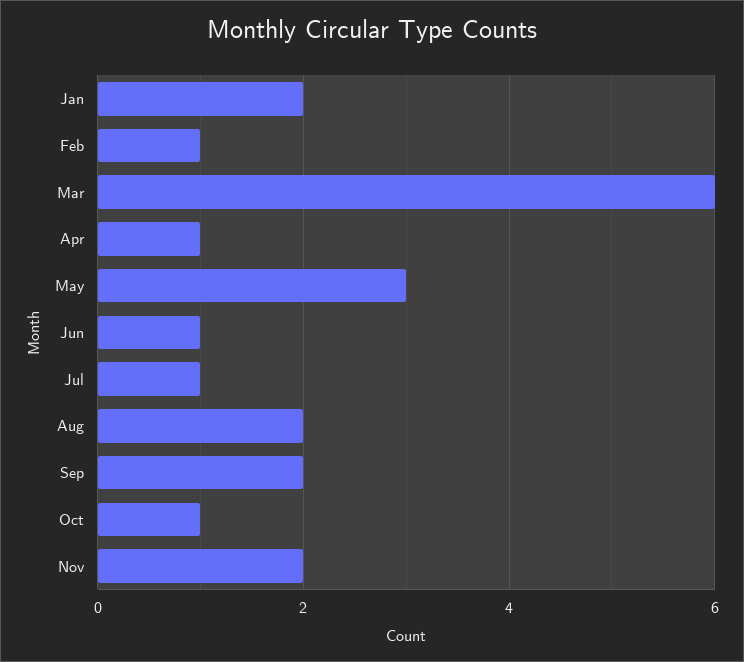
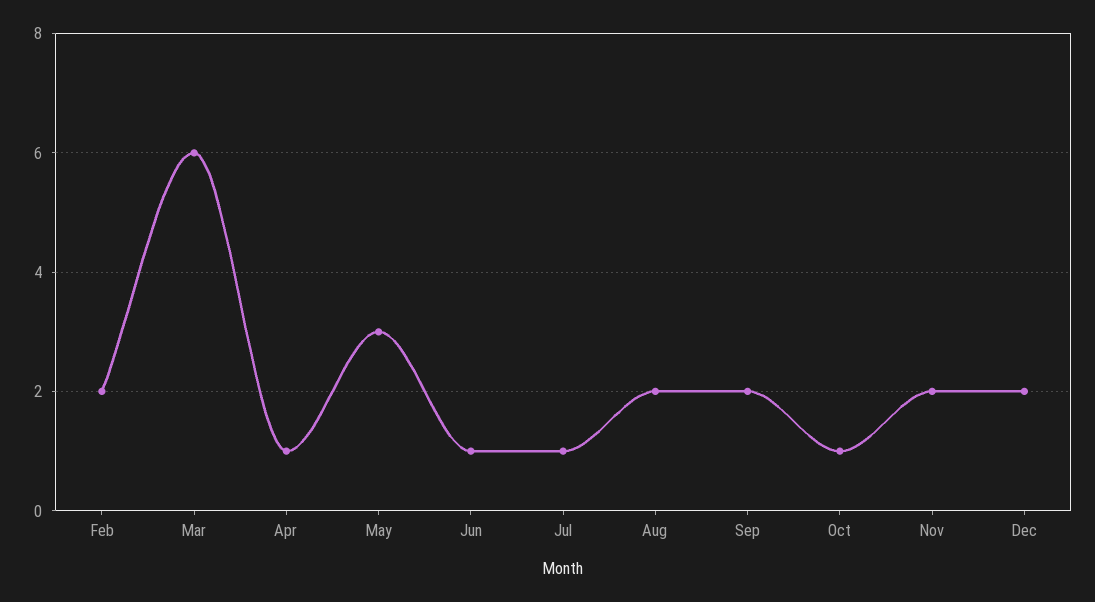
Jan: 2 -> none
Feb: 1 -> 2
Dec: none -> 2

